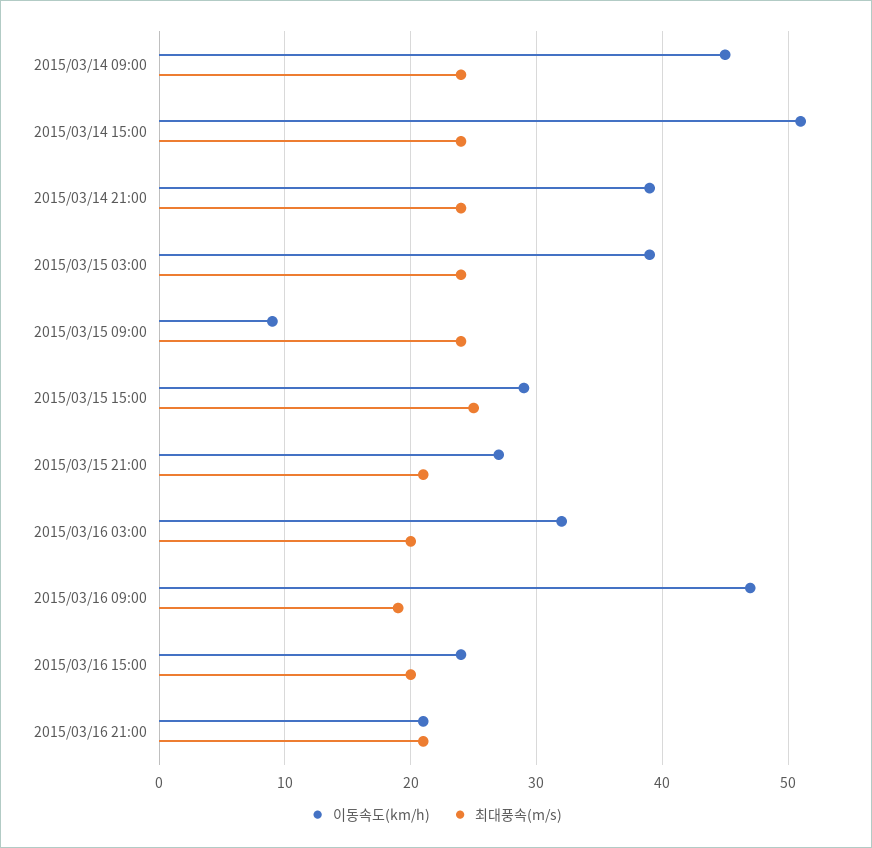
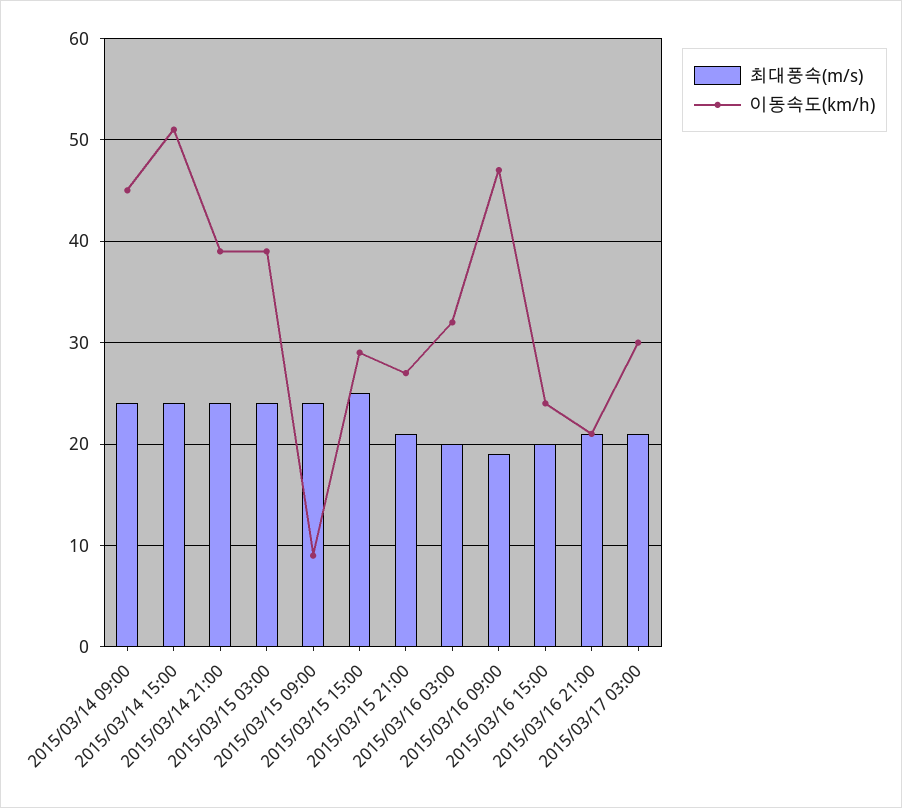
최대풍속(m/s), 2015/03/17 03:00: none -> 21
이동속도(km/h), 2015/03/17 03:00: none -> 30

